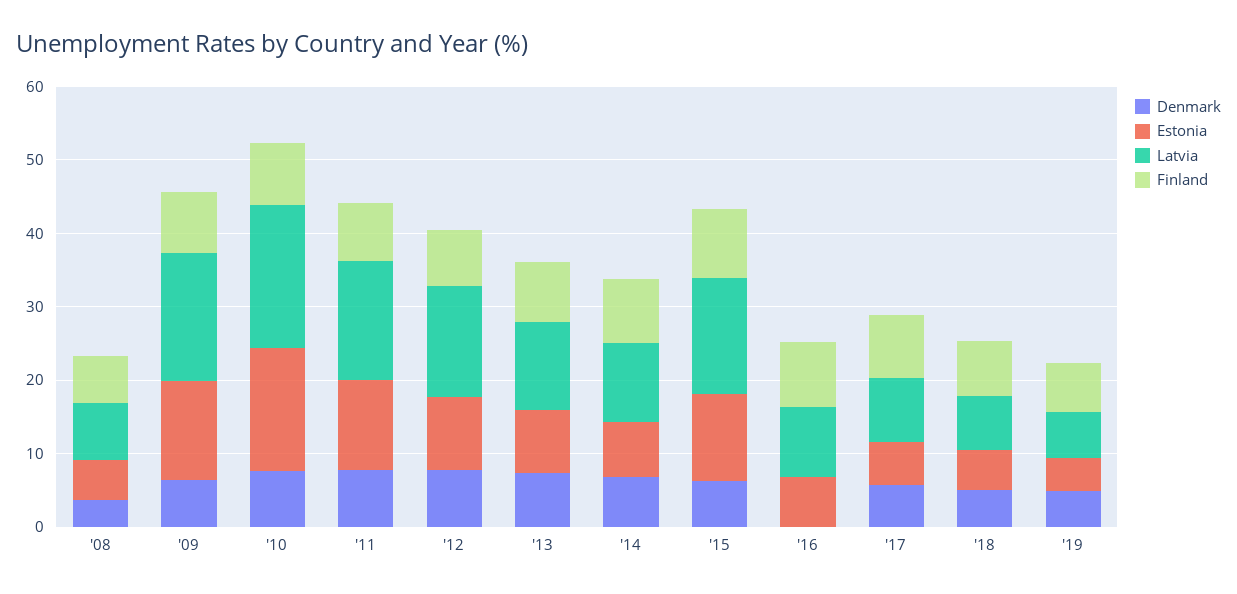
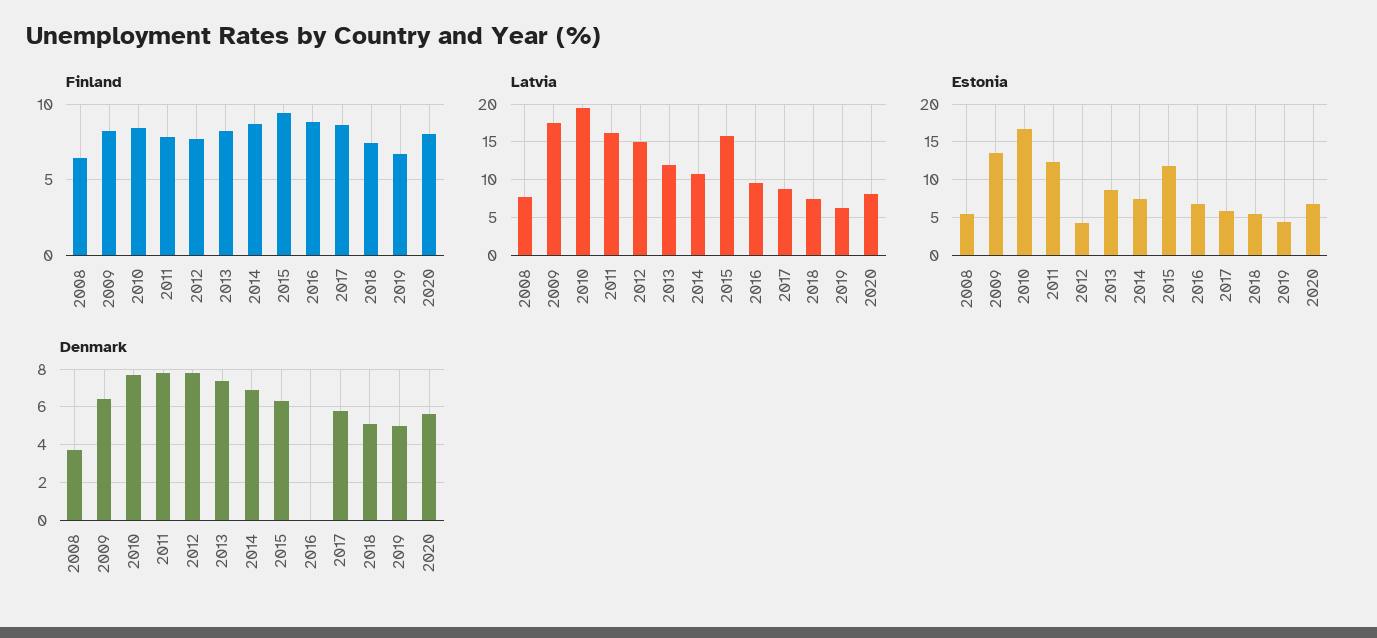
Estonia, '12: 10 -> 4
Finland, 2020: none -> 8
Latvia, 2020: none -> 8
Estonia, 2020: none -> 7
Denmark, 2020: none -> 5.5

